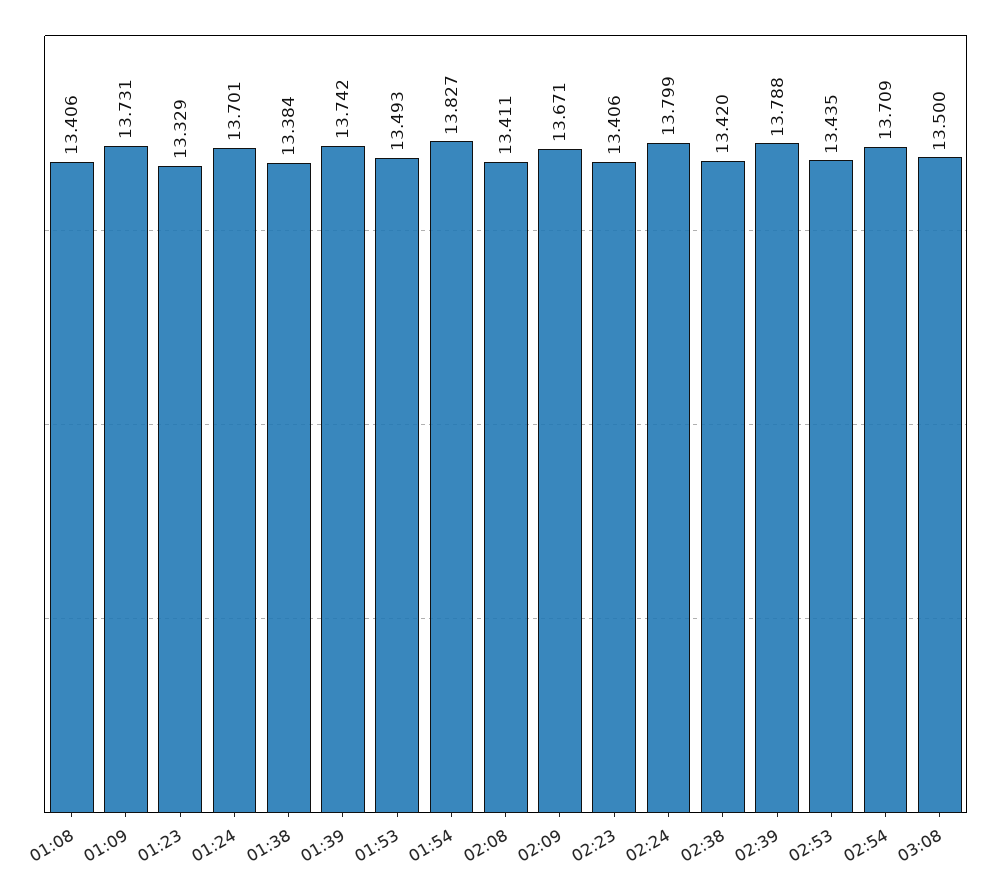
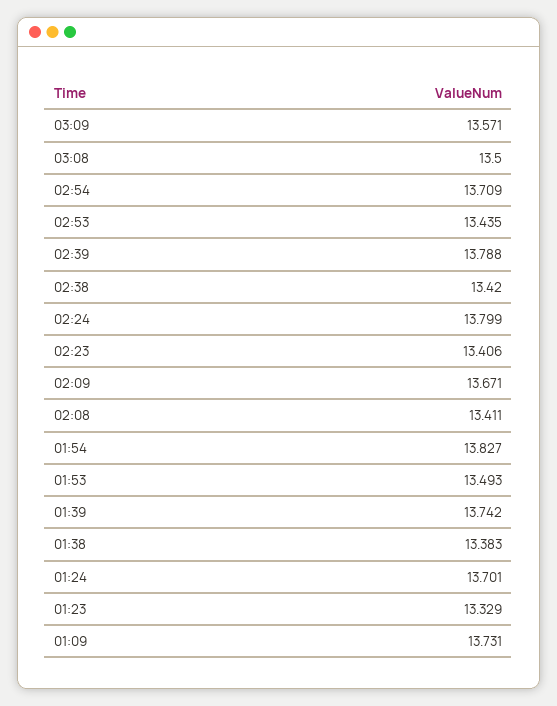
01:08: 13.406 -> none
01:38: 13.384 -> 13.383
03:09: none -> 13.571

